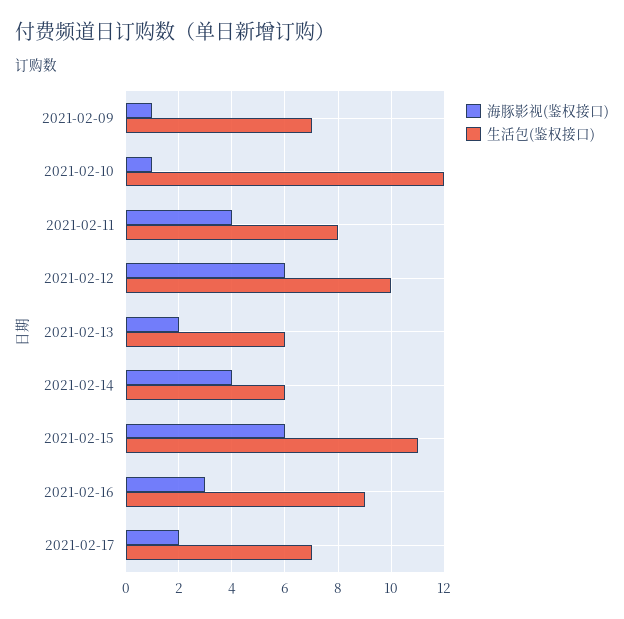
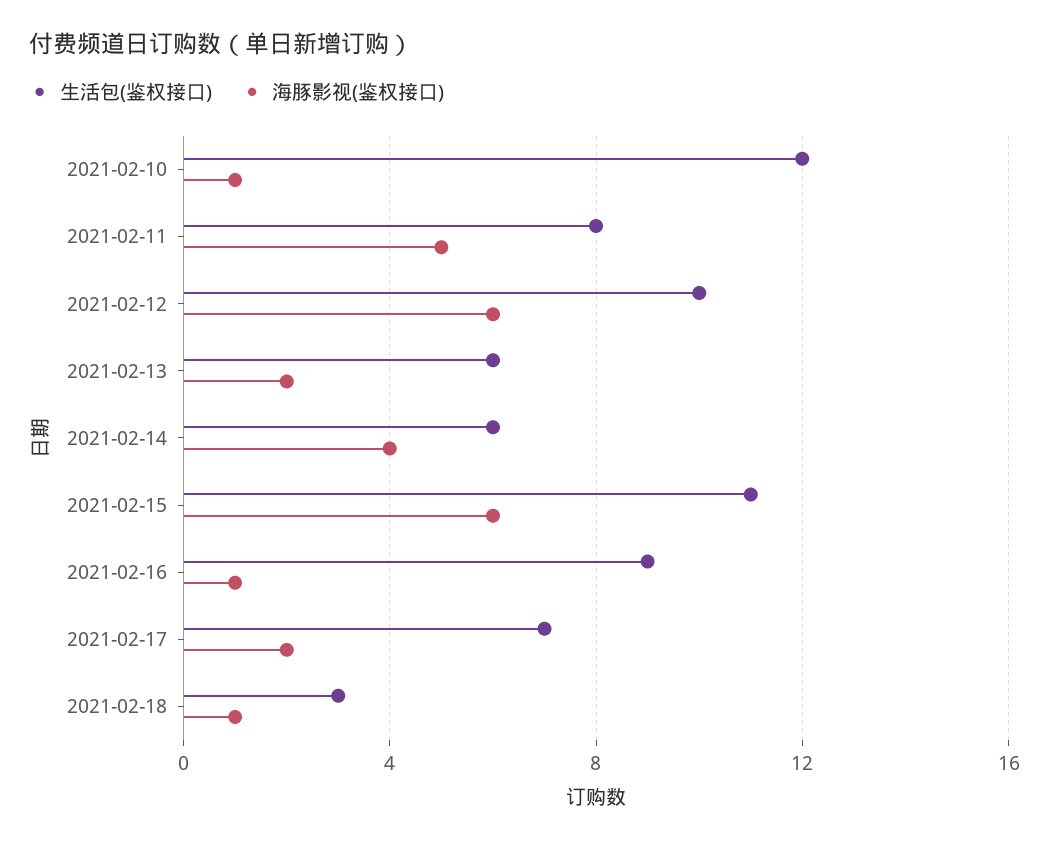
海豚影视(鉴权接口), 2021-02-09: 1 -> none
生活包(鉴权接口), 2021-02-09: 7 -> none
海豚影视(鉴权接口), 2021-02-11: 4 -> 5
海豚影视(鉴权接口), 2021-02-16: 3 -> 1
生活包(鉴权接口), 2021-02-18: none -> 3
海豚影视(鉴权接口), 2021-02-18: none -> 1

